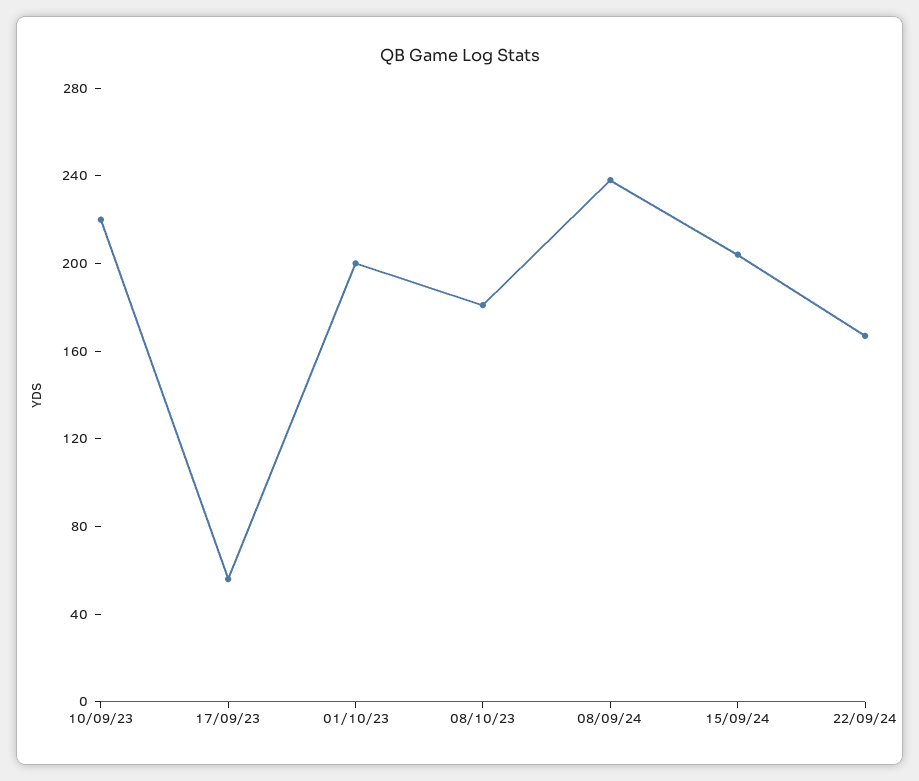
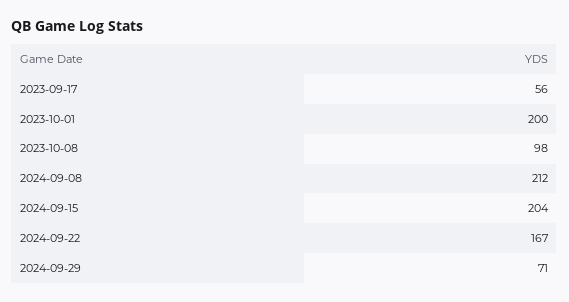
10/09/23: 220 -> none
08/10/23: 180 -> 98
08/09/24: 240 -> 212
2024-09-29: none -> 71

